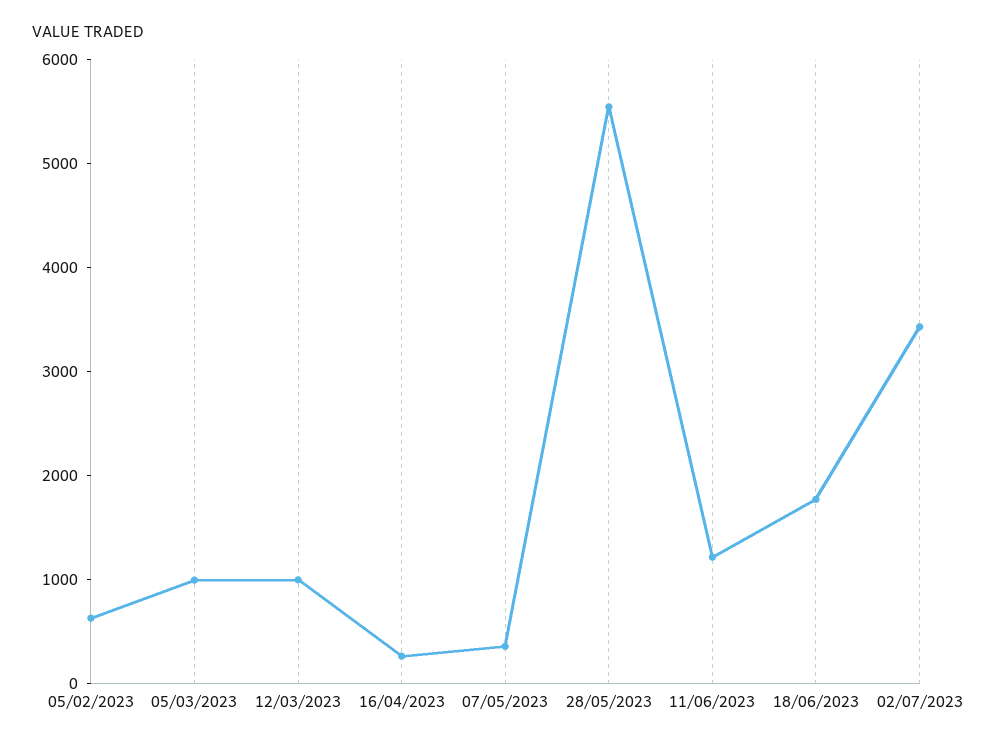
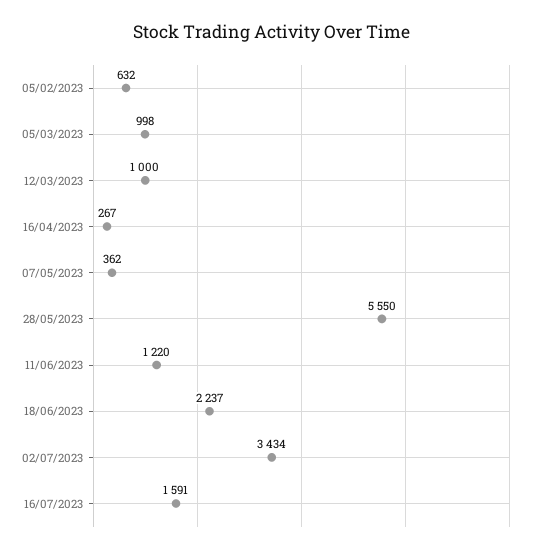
18/06/2023: 1800 -> 2237
16/07/2023: none -> 1591

